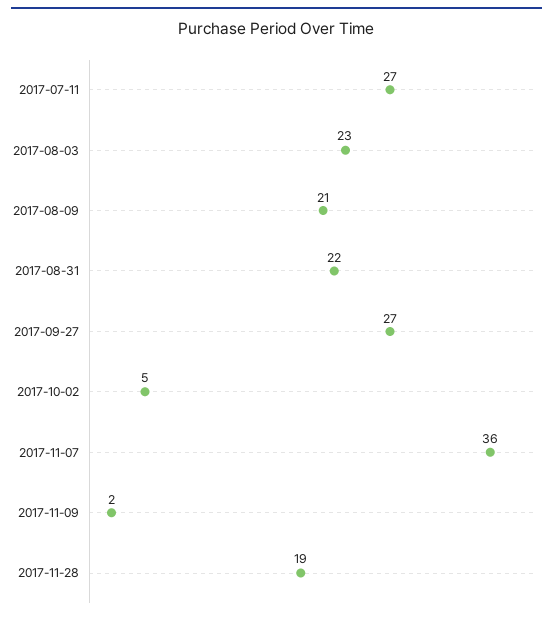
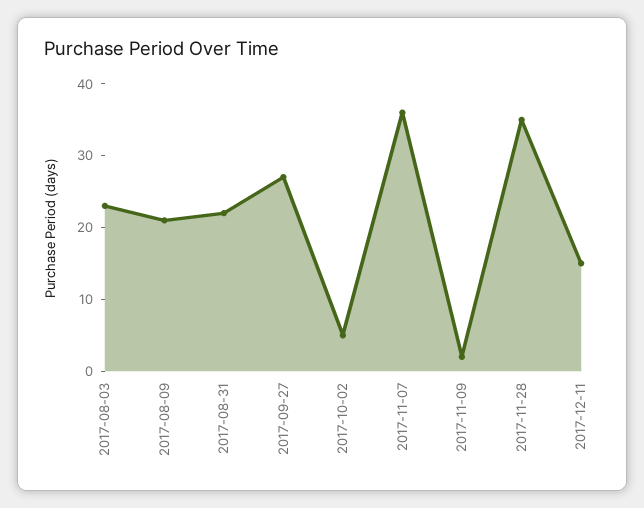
2017-07-11: 27 -> none
2017-11-28: 19 -> 35
2017-12-11: none -> 15

